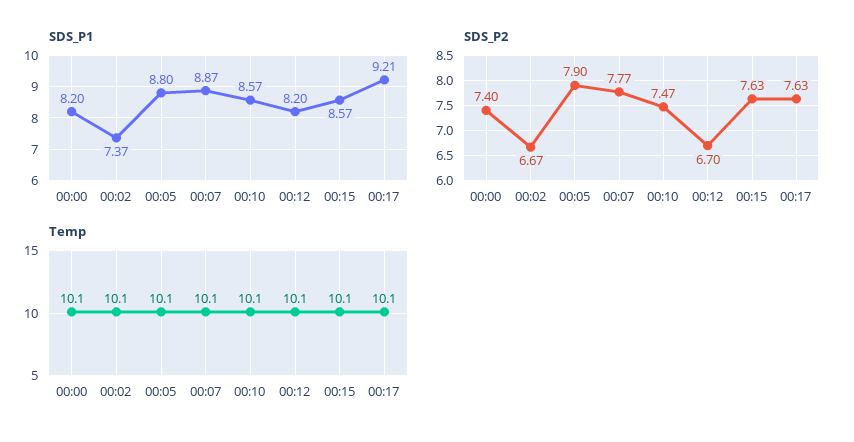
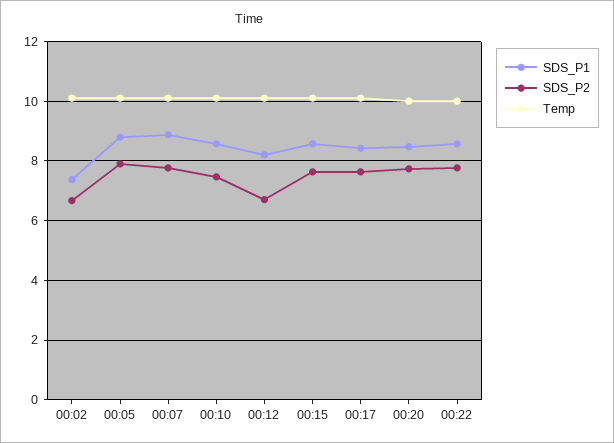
SDS_P1, 00:00: 8.2 -> none
SDS_P1, 00:17: 9.21 -> 8.5
SDS_P2, 00:00: 7.4 -> none
Temp, 00:00: 10.1 -> none
SDS_P1, 00:20: none -> 8.5
SDS_P2, 00:20: none -> 7.75
Temp, 00:20: none -> 10
SDS_P1, 00:22: none -> 8.5
SDS_P2, 00:22: none -> 7.75
Temp, 00:22: none -> 10

